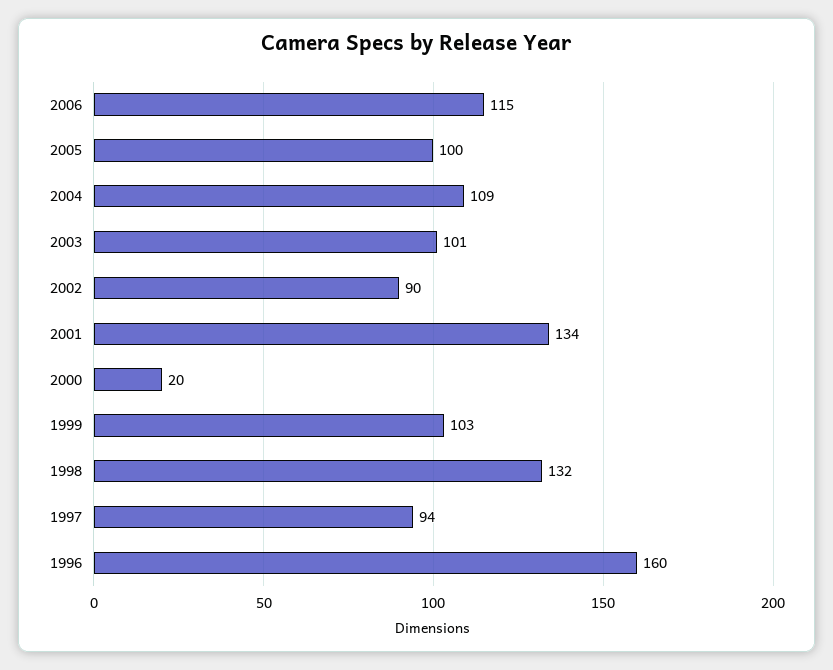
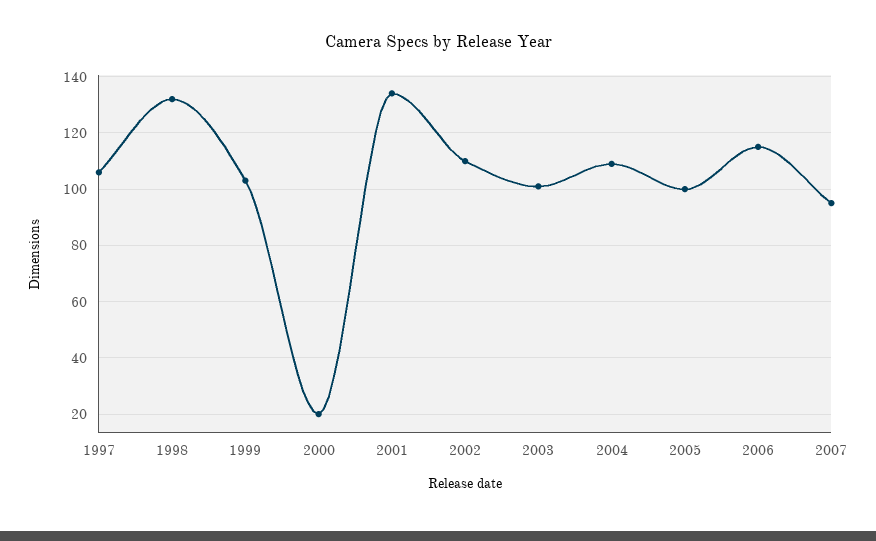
2002: 90 -> 110
1997: 94 -> 105
1996: 160 -> none
2007: none -> 95

